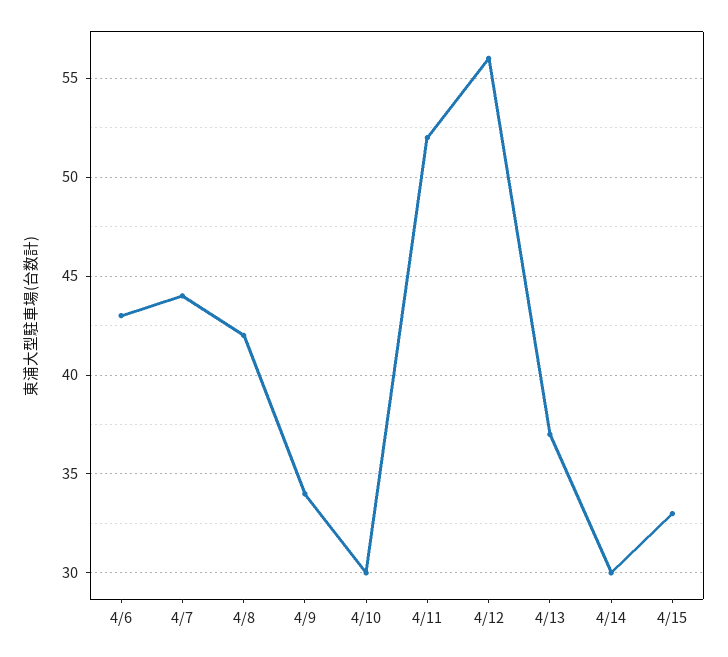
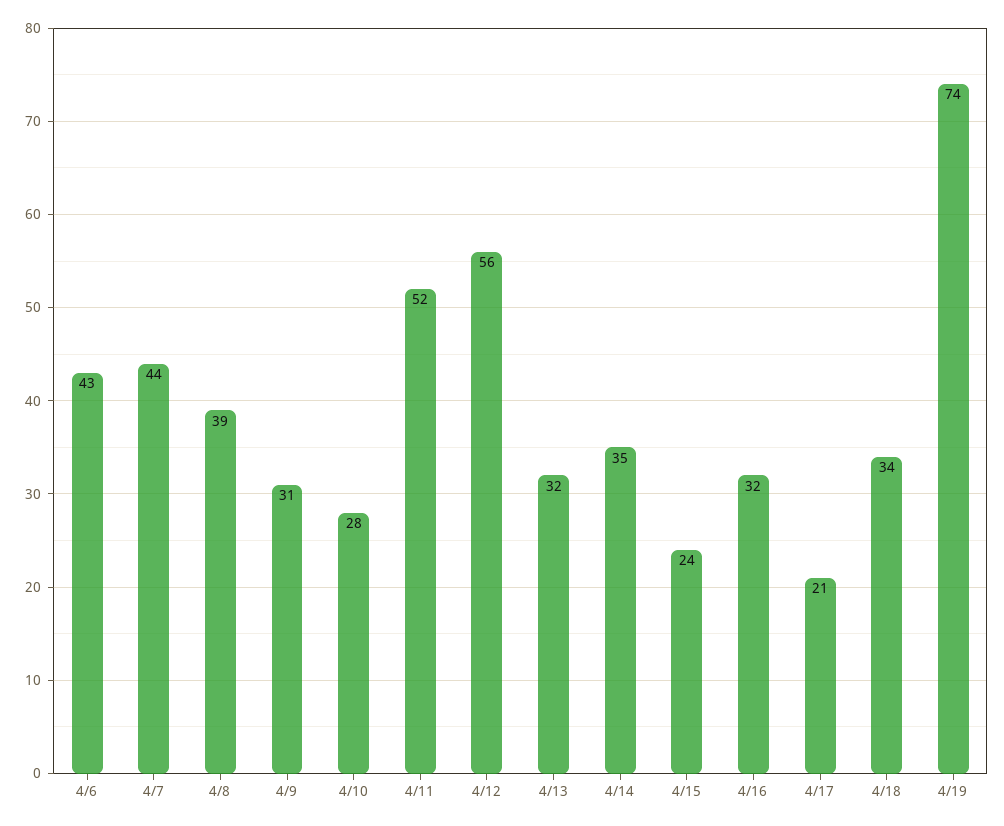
4/8: 42 -> 39
4/9: 34 -> 31
4/10: 30 -> 28
4/13: 37 -> 32
4/14: 30 -> 35
4/15: 33 -> 24
4/16: none -> 32
4/17: none -> 21
4/18: none -> 34
4/19: none -> 74

